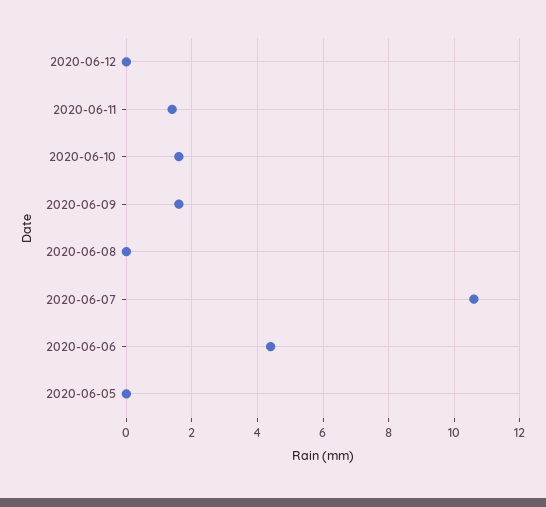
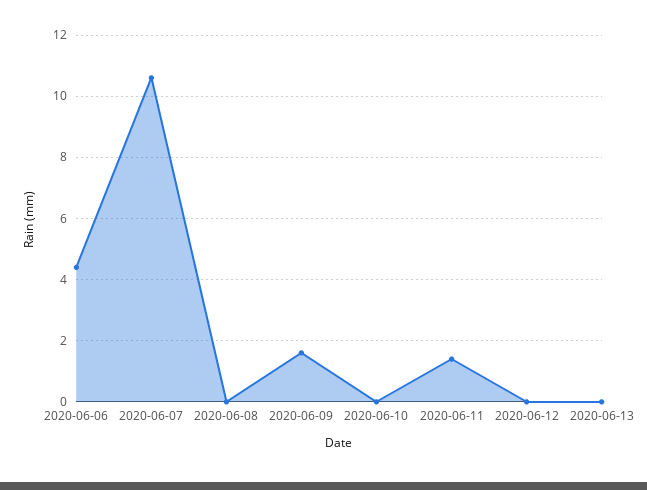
2020-06-10: 1.5 -> 0
2020-06-05: 0 -> none
2020-06-13: none -> 0

